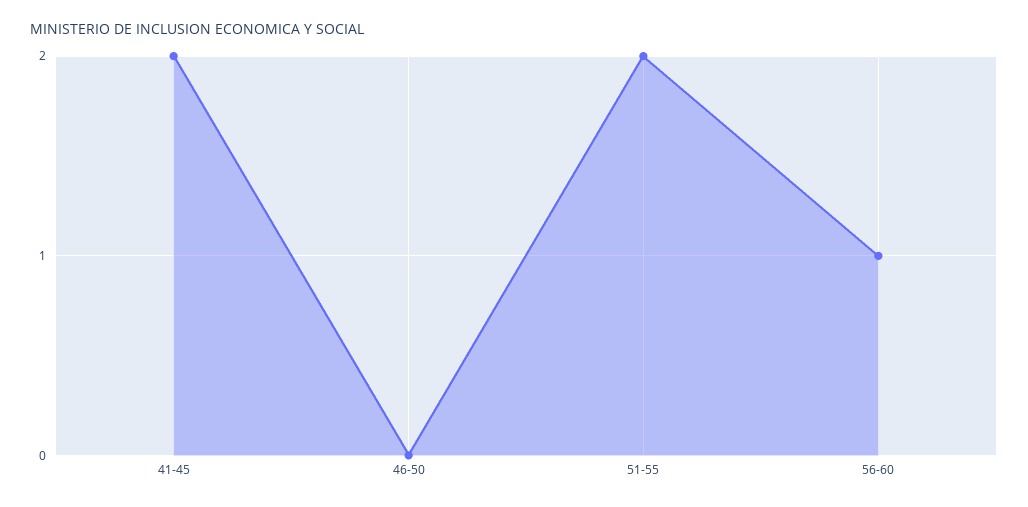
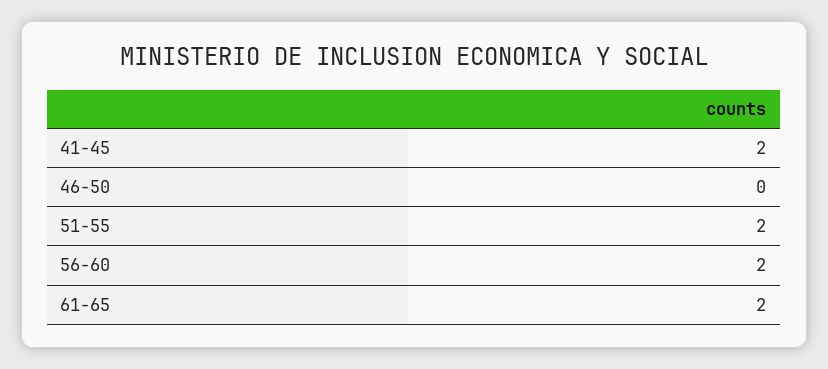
56-60: 1 -> 2
61-65: none -> 2

